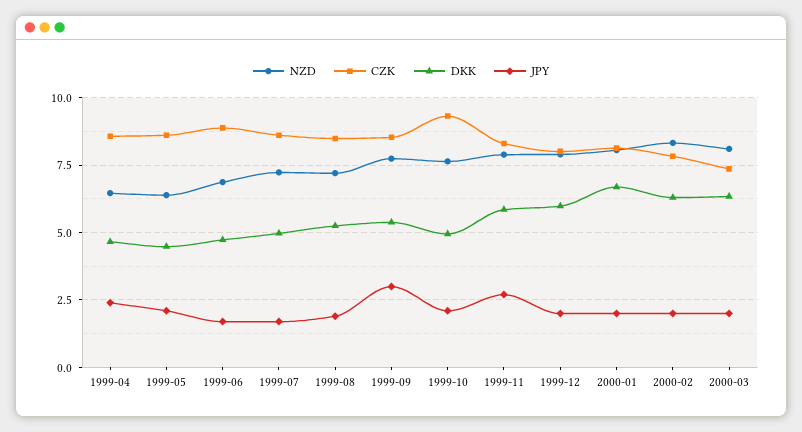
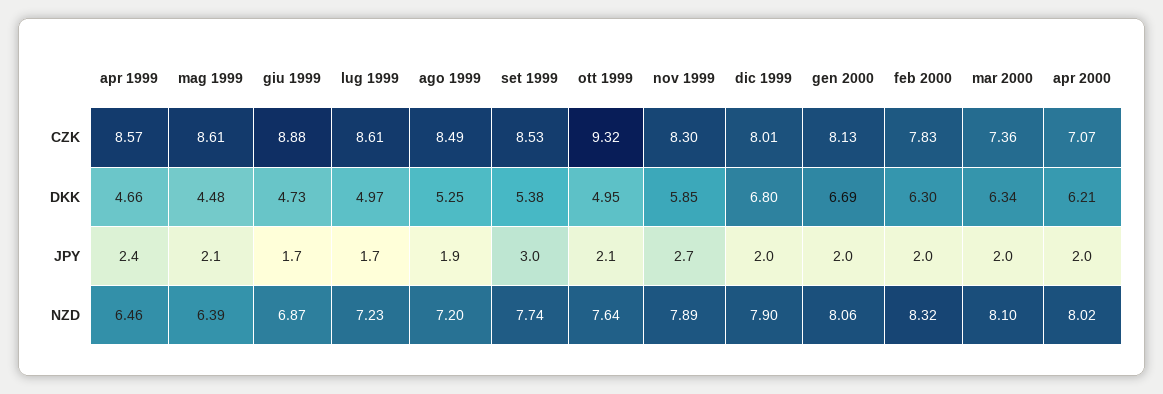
DKK, 1999-12: 6 -> 6.8
CZK, apr 2000: none -> 7.07
DKK, apr 2000: none -> 6.21
JPY, apr 2000: none -> 2
NZD, apr 2000: none -> 8.02

